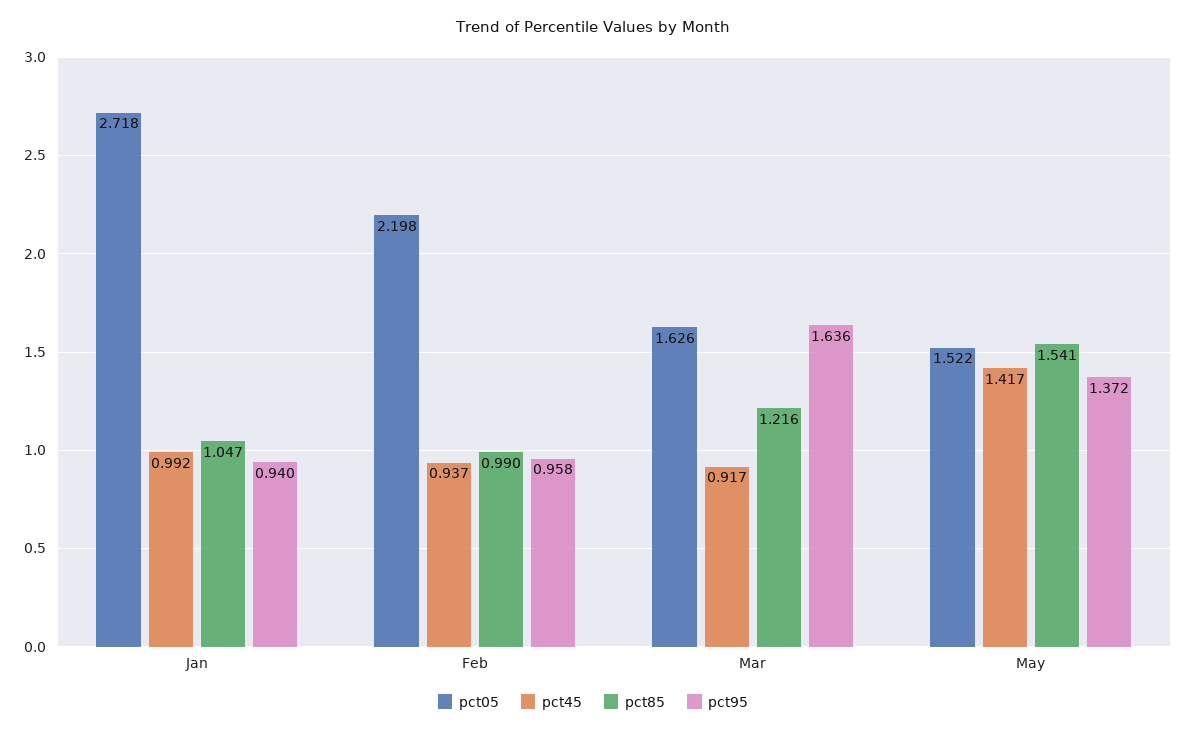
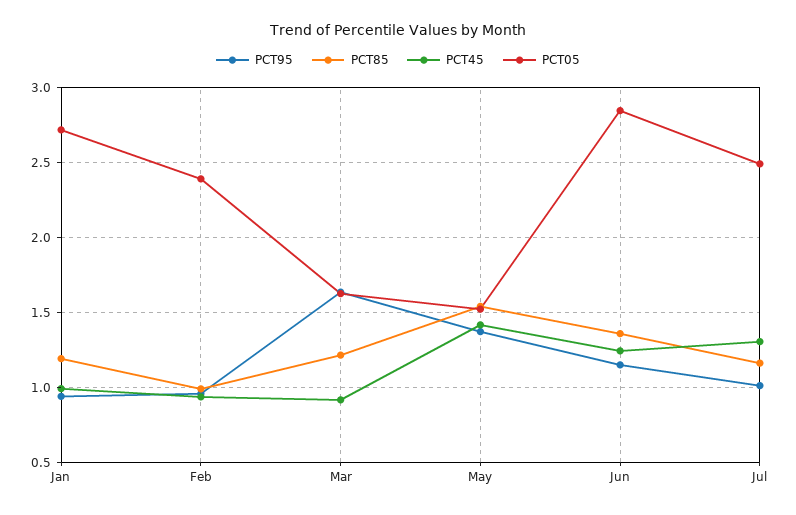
pct85, Jan: 1.047 -> 1.2
pct05, Feb: 2.198 -> 2.4
pct95, Jun: none -> 1.15
pct85, Jun: none -> 1.35
pct45, Jun: none -> 1.25
pct05, Jun: none -> 2.85
pct95, Jul: none -> 1
pct85, Jul: none -> 1.15
pct45, Jul: none -> 1.3
pct05, Jul: none -> 2.5

